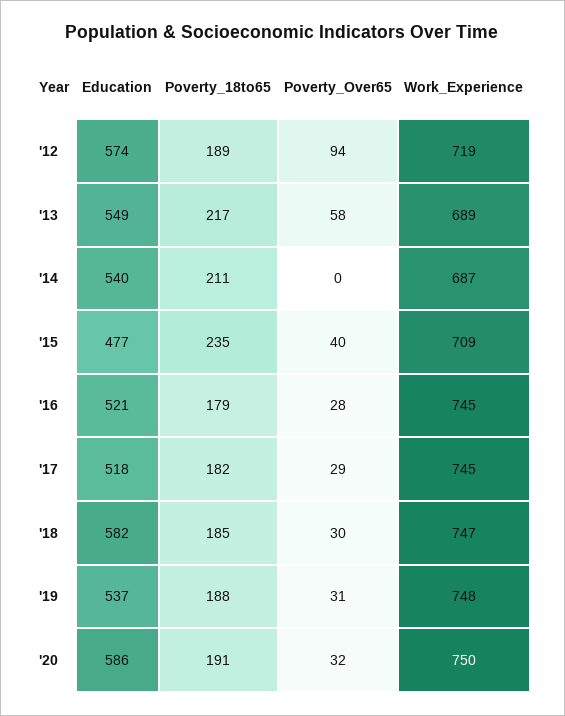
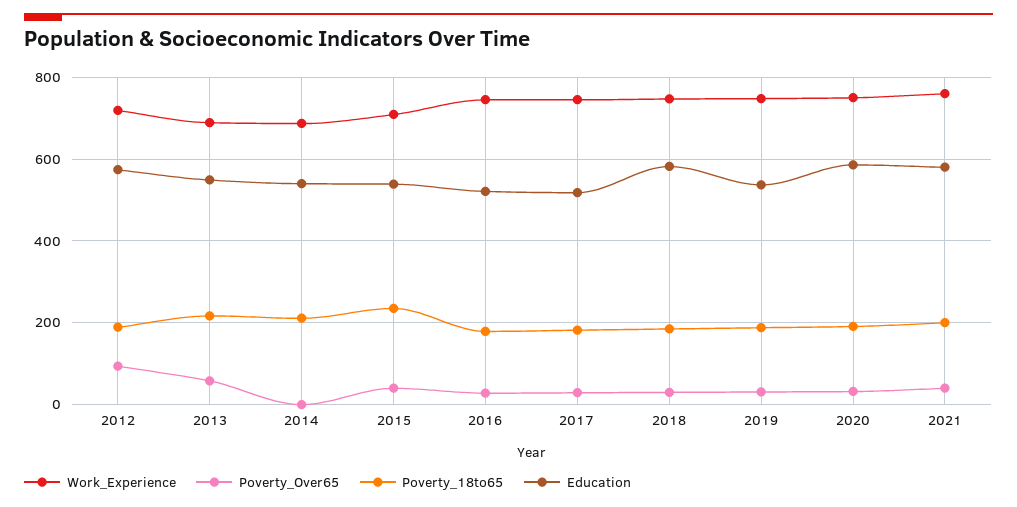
Education, '15: 477 -> 540
Work_Experience, 2021: none -> 760
Poverty_Over65, 2021: none -> 40
Poverty_18to65, 2021: none -> 200
Education, 2021: none -> 580

